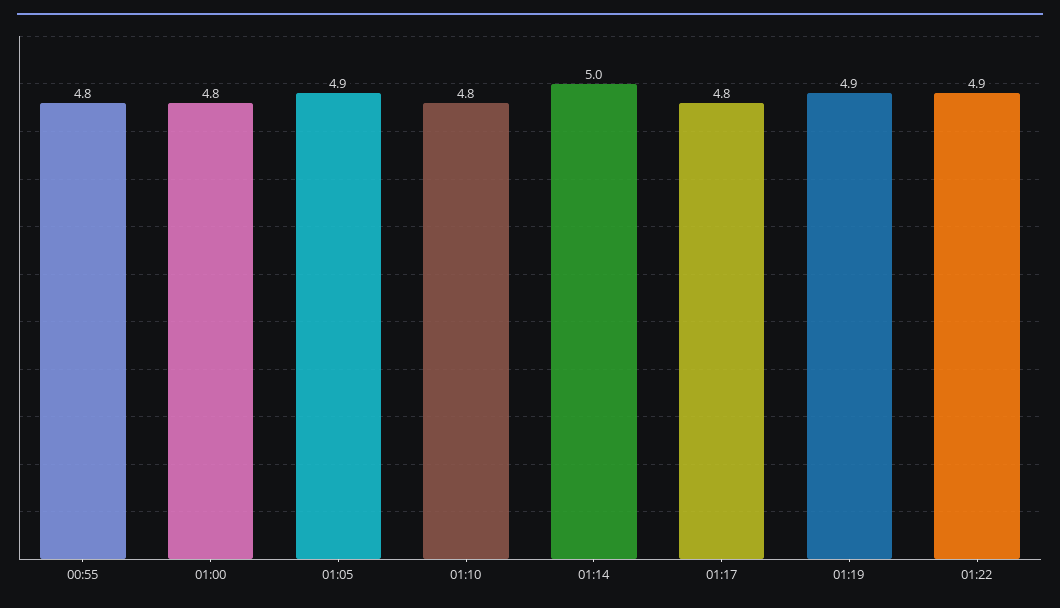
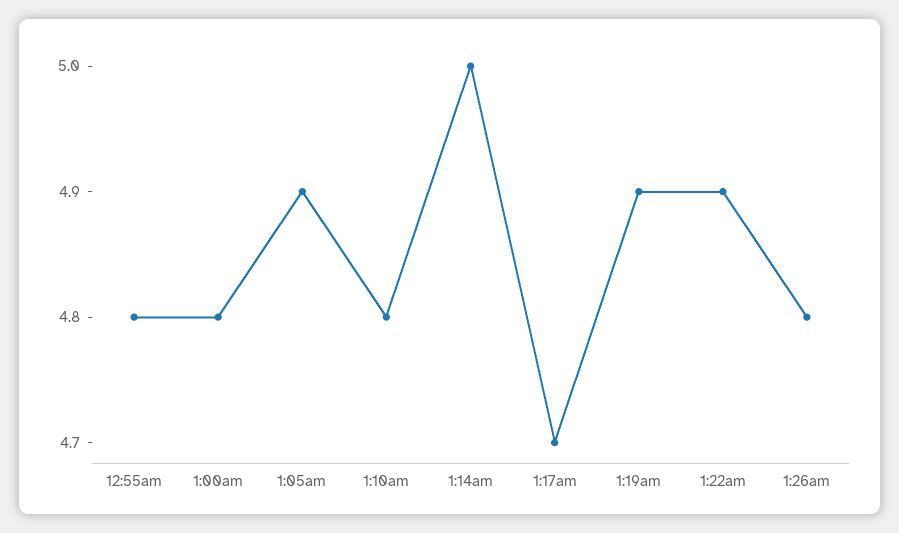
01:17: 4.8 -> 4.7
1:26am: none -> 4.8

